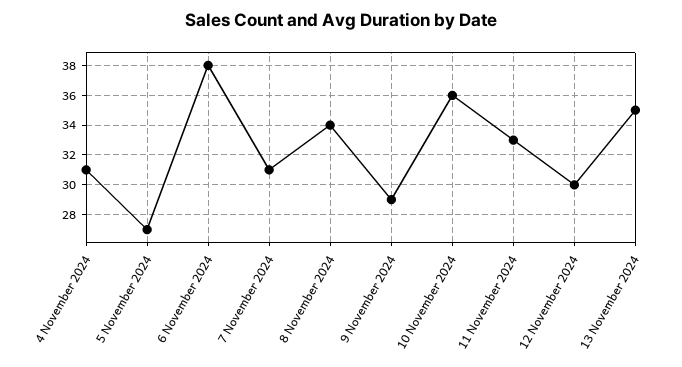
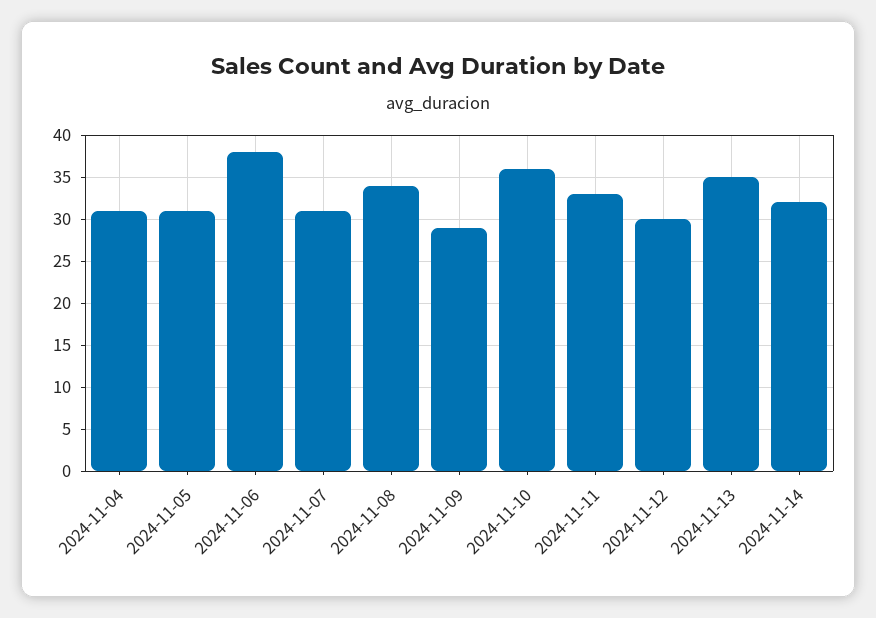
5 November 2024: 27 -> 31
2024-11-14: none -> 32

